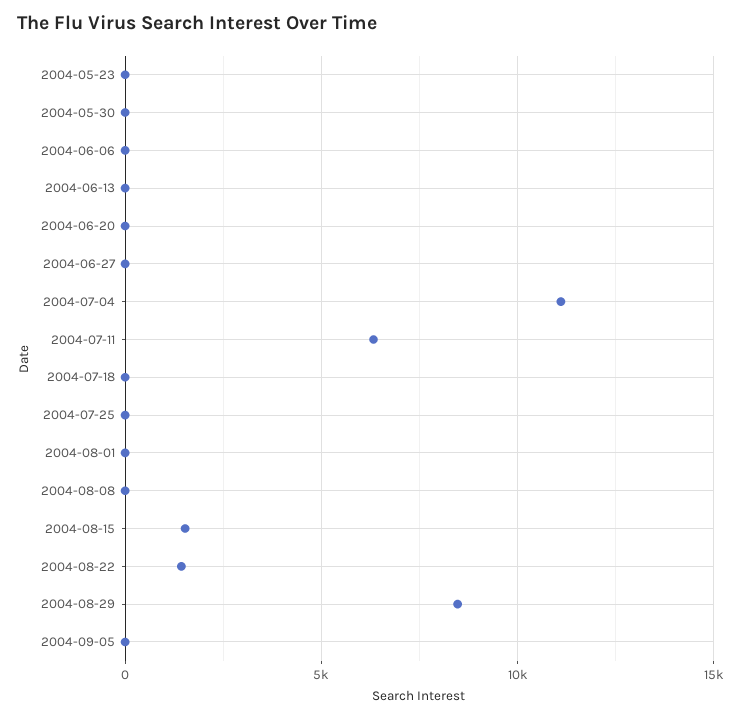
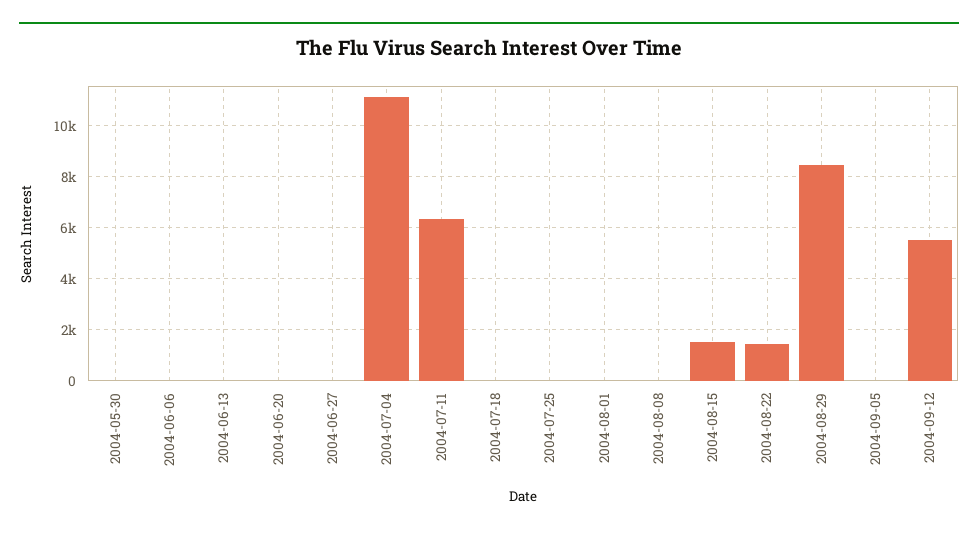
2004-05-23: 0 -> none
2004-09-12: none -> 5500

